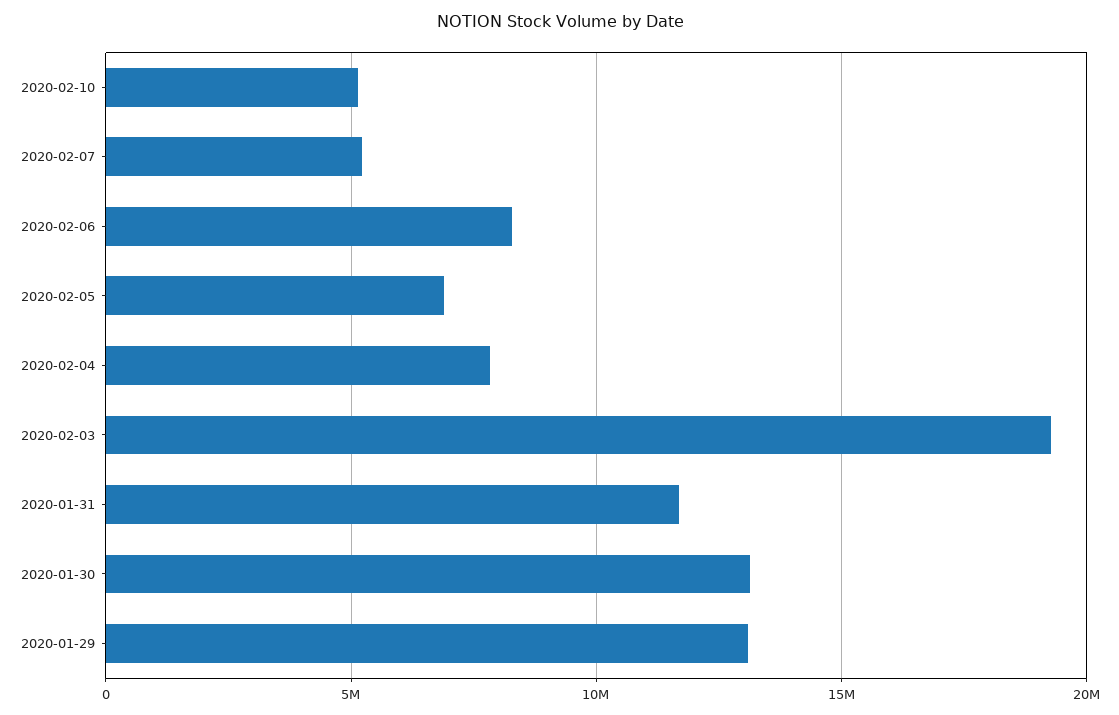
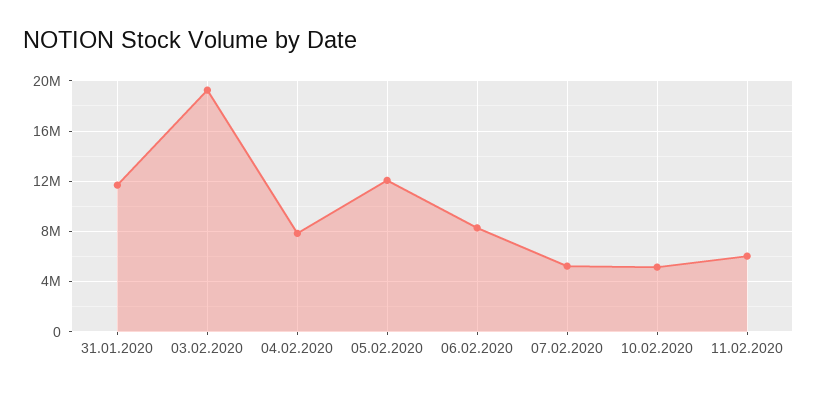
2020-02-05: 7000000 -> 12000000
2020-01-30: 13000000 -> none
2020-01-29: 13000000 -> none
11.02.2020: none -> 6000000

